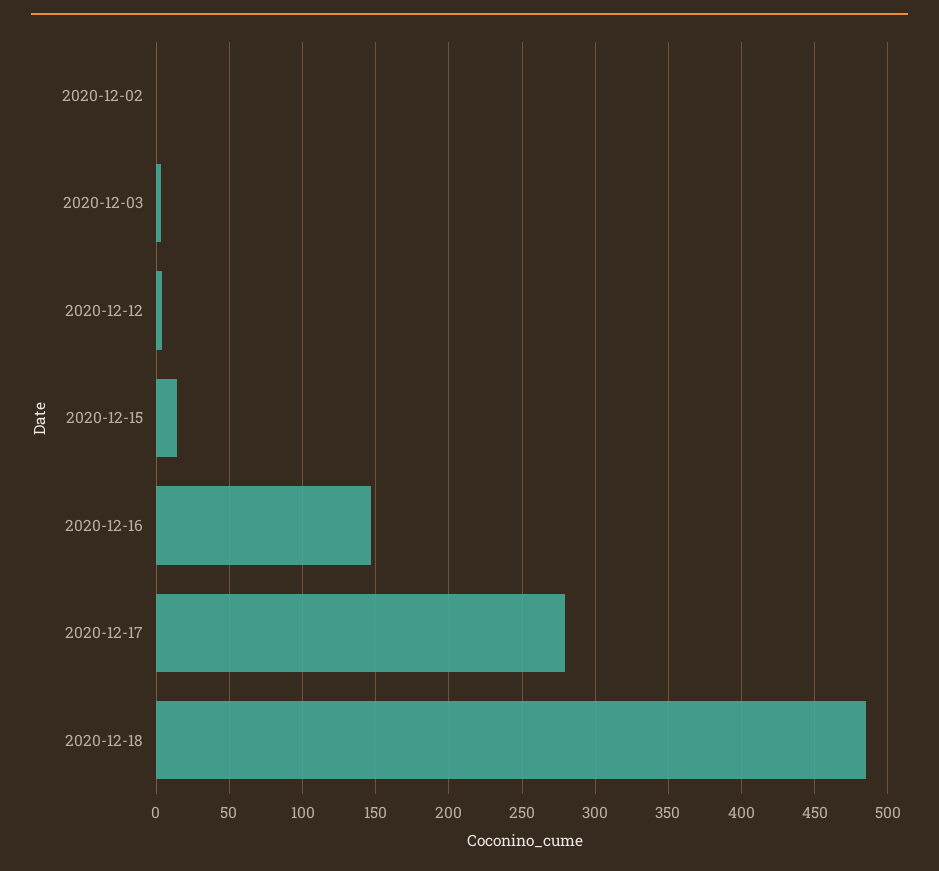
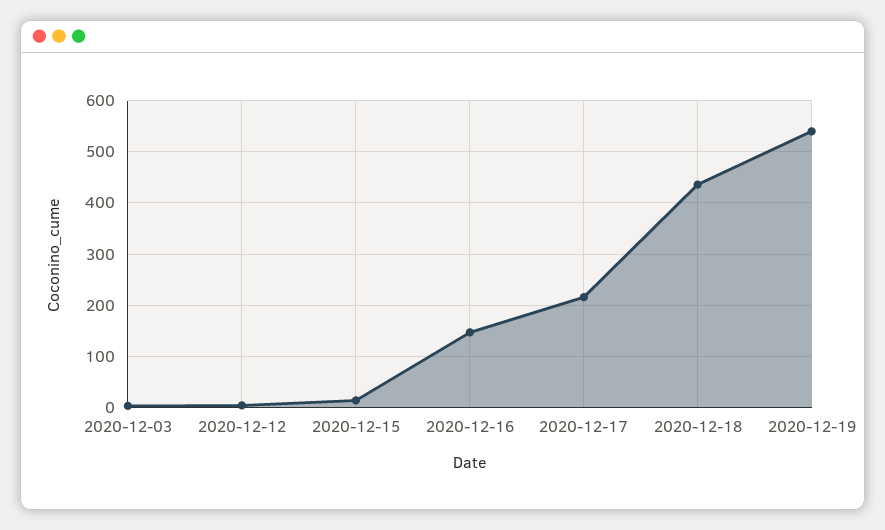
2020-12-02: 0 -> none
2020-12-17: 280 -> 220
2020-12-18: 485 -> 440
2020-12-19: none -> 540

